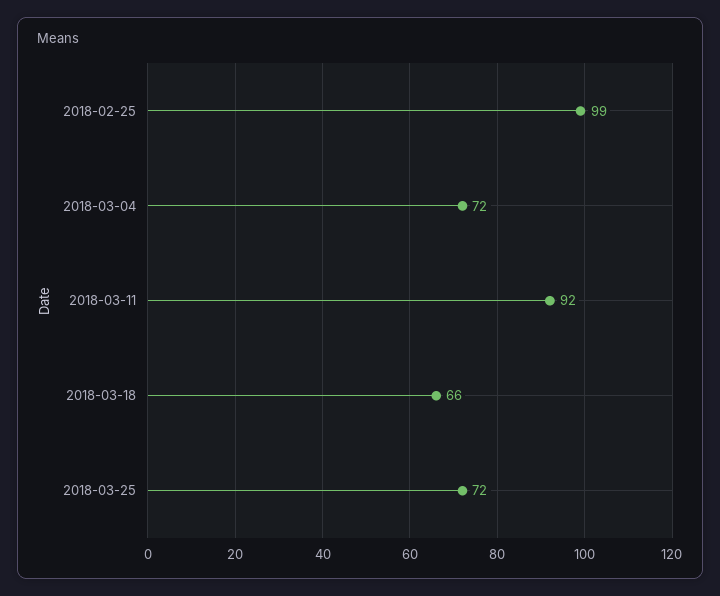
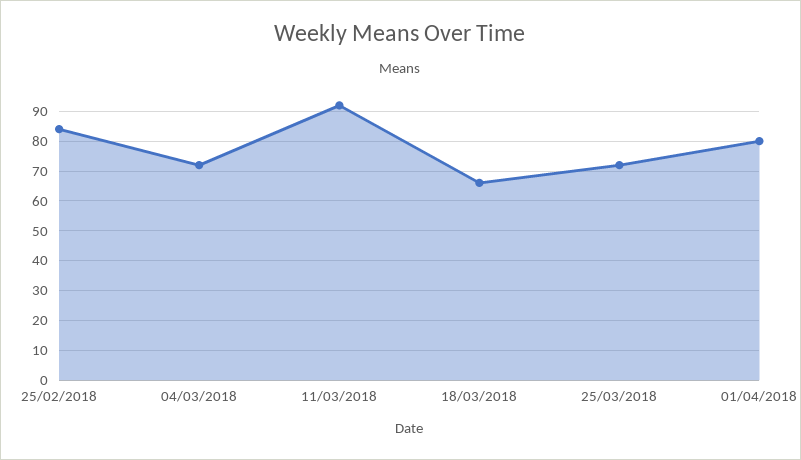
2018-02-25: 99 -> 85
01/04/2018: none -> 80

